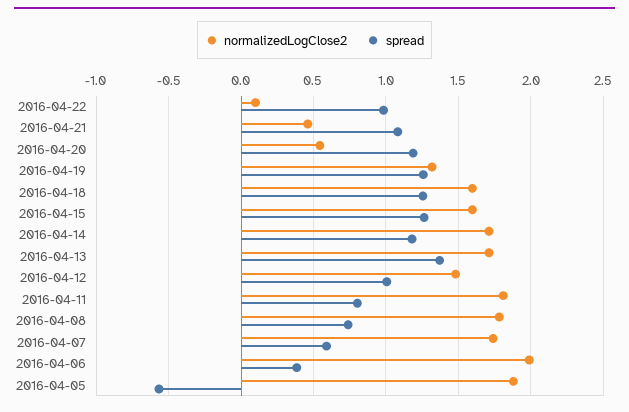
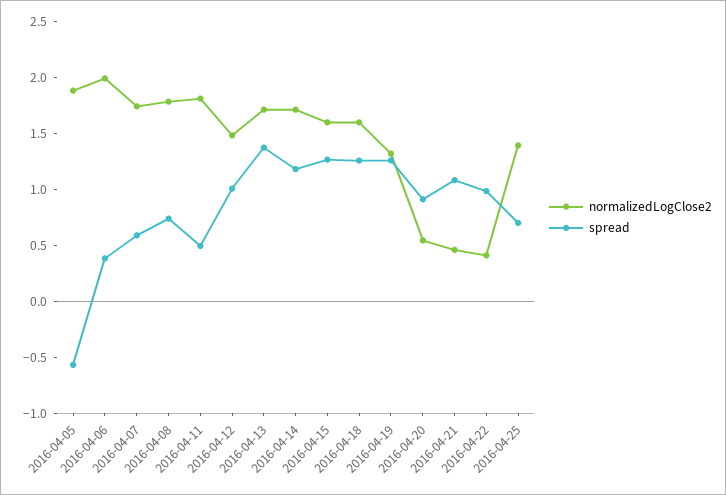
normalizedLogClose2, 2016-04-22: 0.1 -> 0.4
spread, 2016-04-20: 1.2 -> 0.9
spread, 2016-04-11: 0.8 -> 0.5
normalizedLogClose2, 2016-04-25: none -> 1.4
spread, 2016-04-25: none -> 0.7

